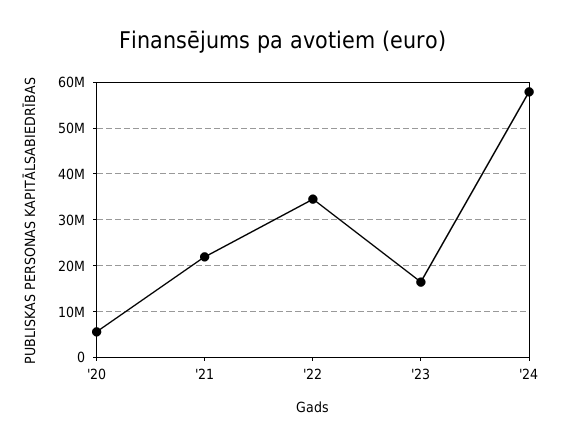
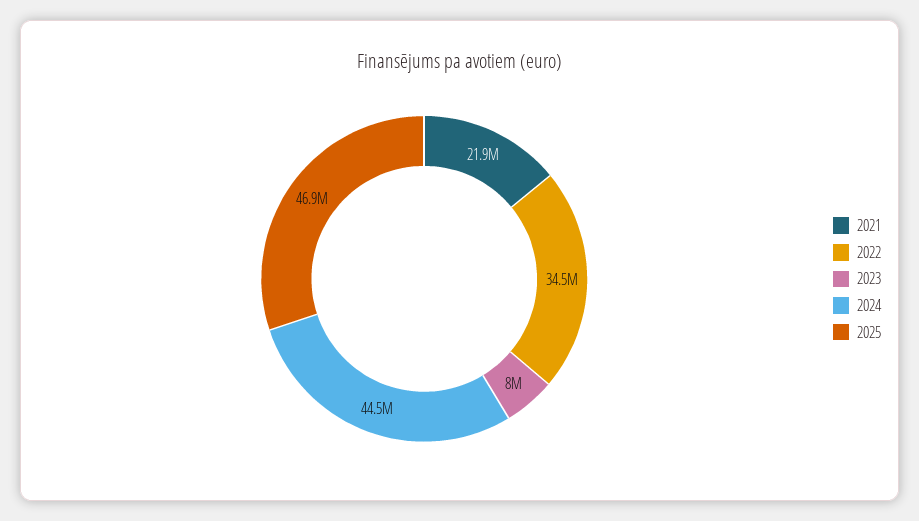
'20: 6000000 -> none
'23: 16000000 -> 8000000
'24: 58000000 -> 44500000
2025: none -> 46900000

